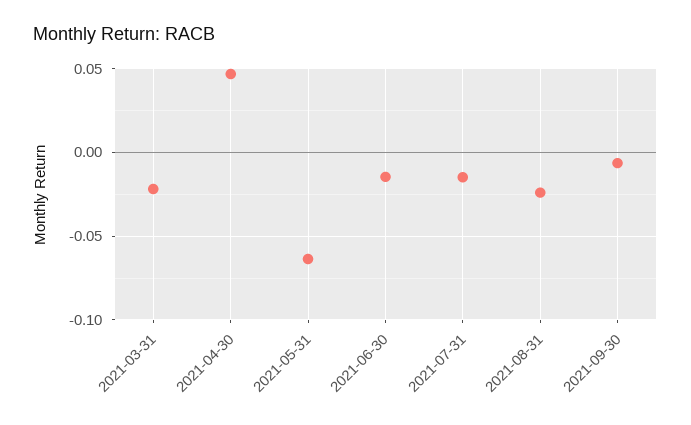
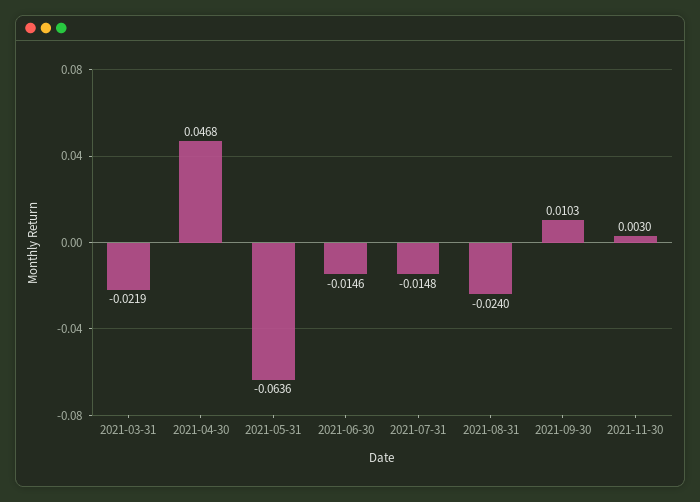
2021-09-30: -0.005 -> 0.0103
2021-11-30: none -> 0.003

